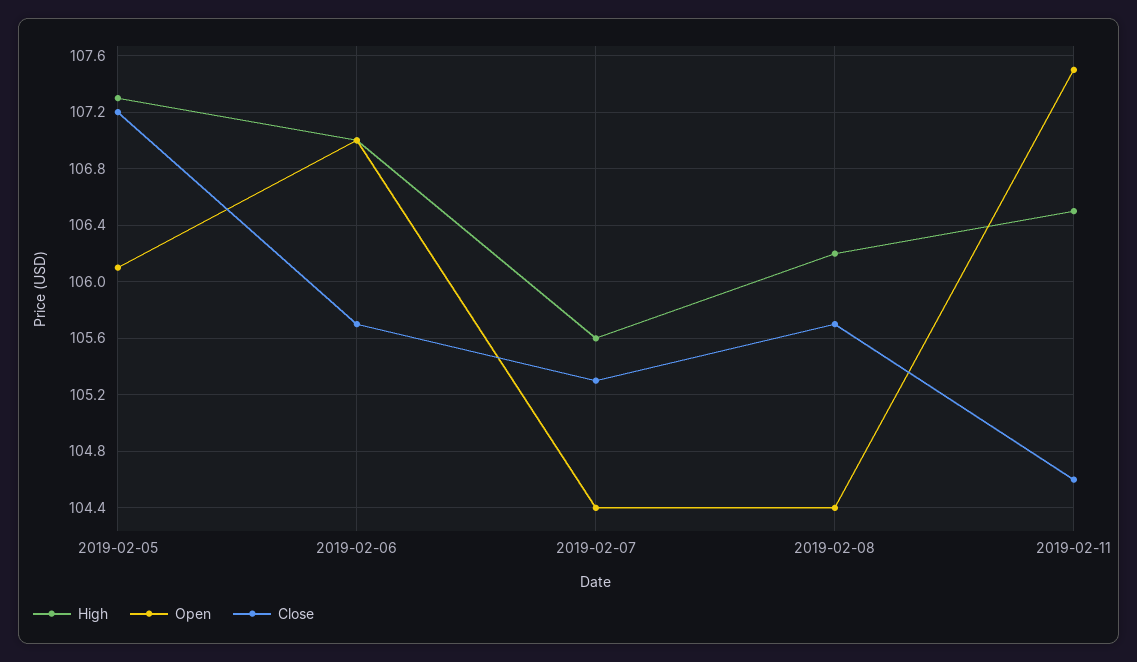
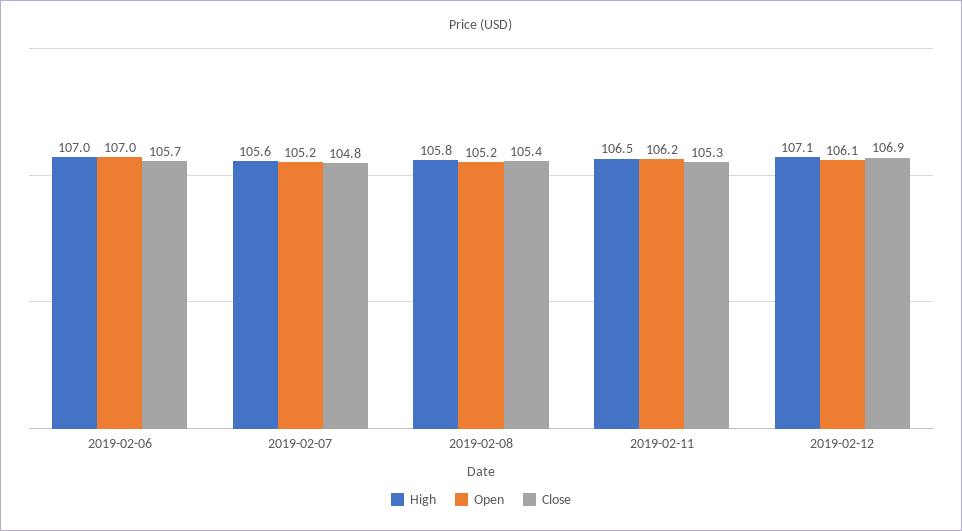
High, 2019-02-05: 107.3 -> none
Open, 2019-02-05: 106.1 -> none
Close, 2019-02-05: 107.2 -> none
Open, 2019-02-07: 104.4 -> 105.2
Close, 2019-02-07: 105.3 -> 104.8
High, 2019-02-08: 106.2 -> 105.8
Open, 2019-02-08: 104.4 -> 105.2
Close, 2019-02-08: 105.7 -> 105.4
Open, 2019-02-11: 107.5 -> 106.2
Close, 2019-02-11: 104.6 -> 105.3
High, 2019-02-12: none -> 107.1
Open, 2019-02-12: none -> 106.1
Close, 2019-02-12: none -> 106.9

